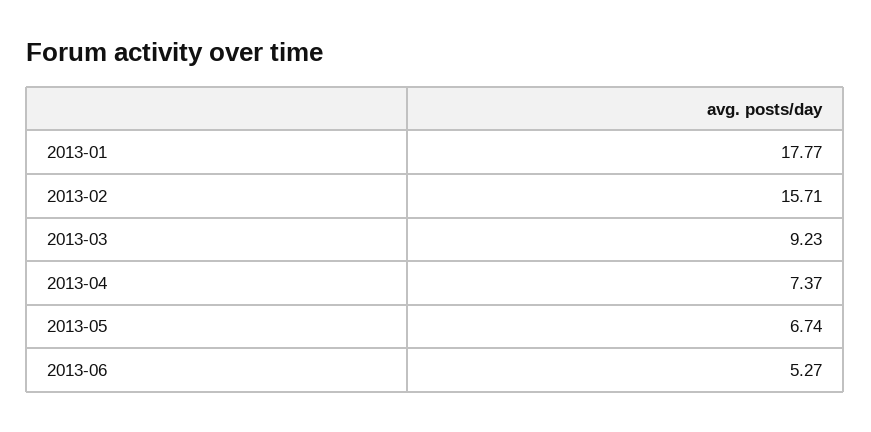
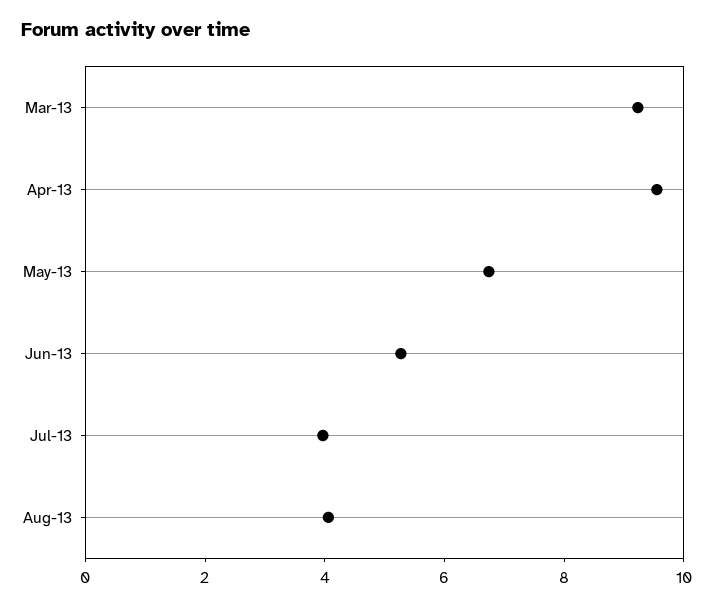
2013-01: 17.77 -> none
2013-02: 15.71 -> none
2013-04: 7.37 -> 9.5
Jul-13: none -> 4
Aug-13: none -> 4

